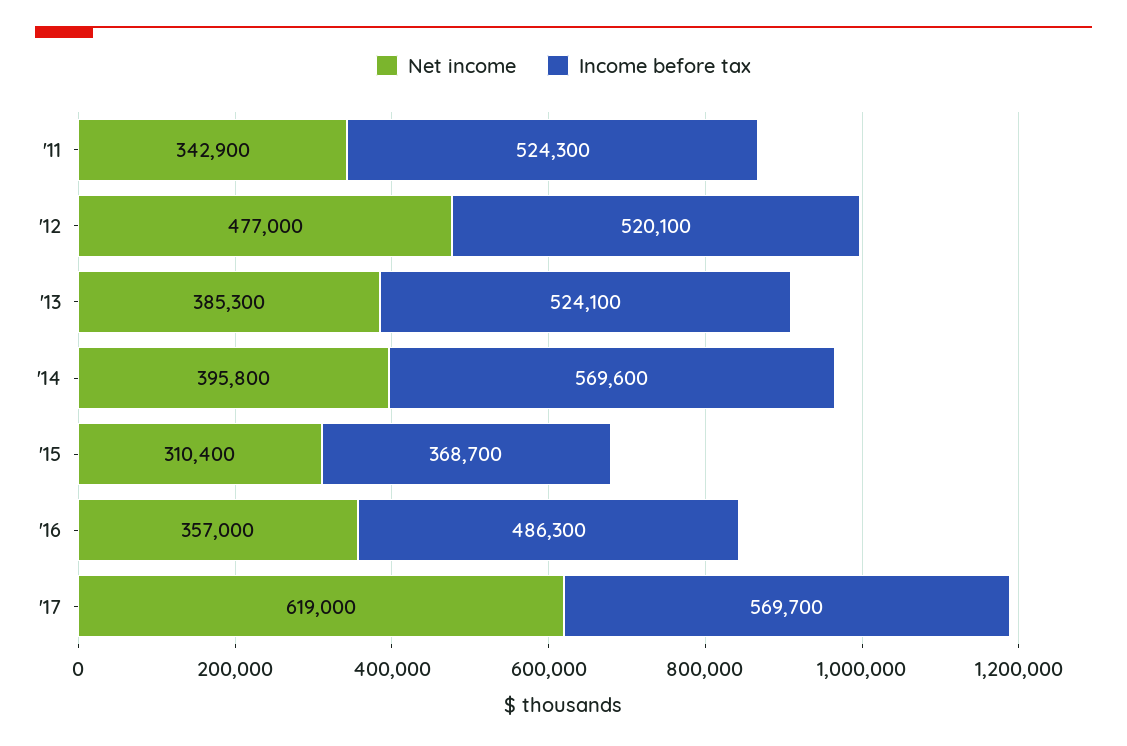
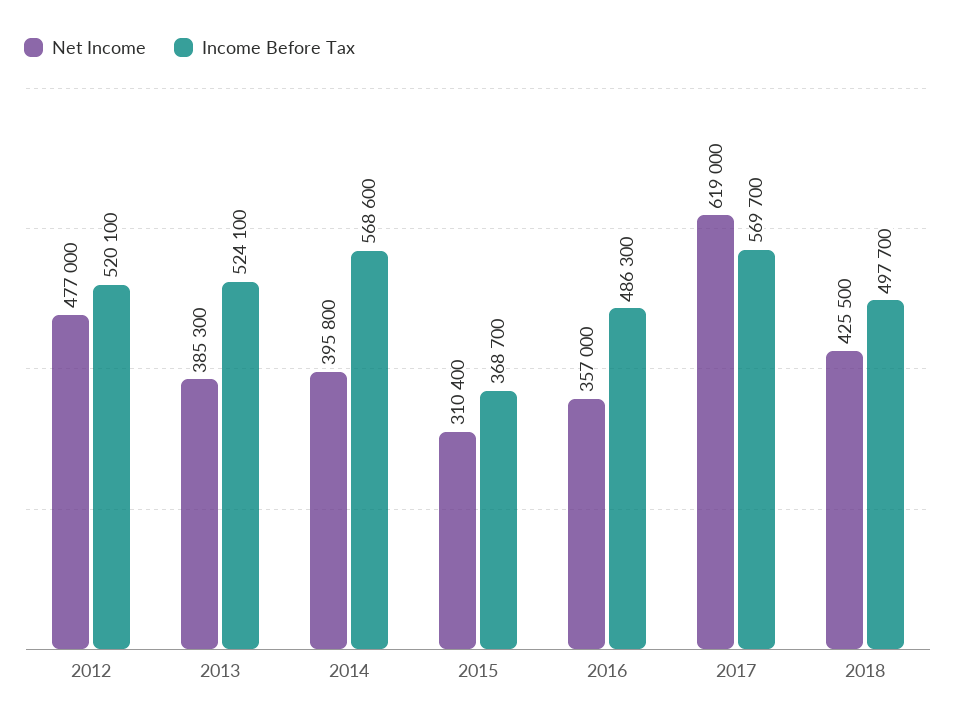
Net income, '11: 342900 -> none
Income before tax, '11: 524300 -> none
Income before tax, '14: 569600 -> 568600
Net income, 2018: none -> 425500
Income before tax, 2018: none -> 497700

